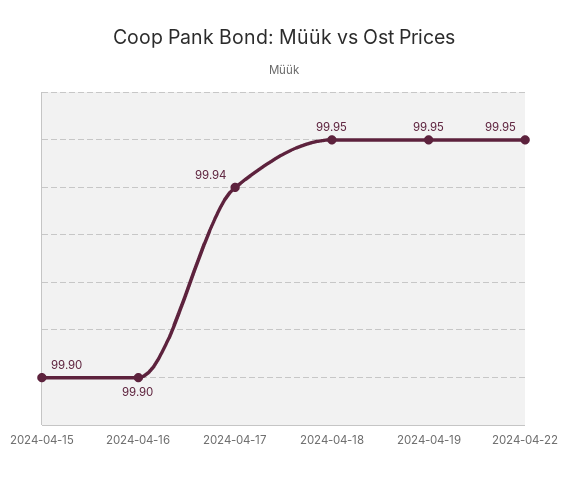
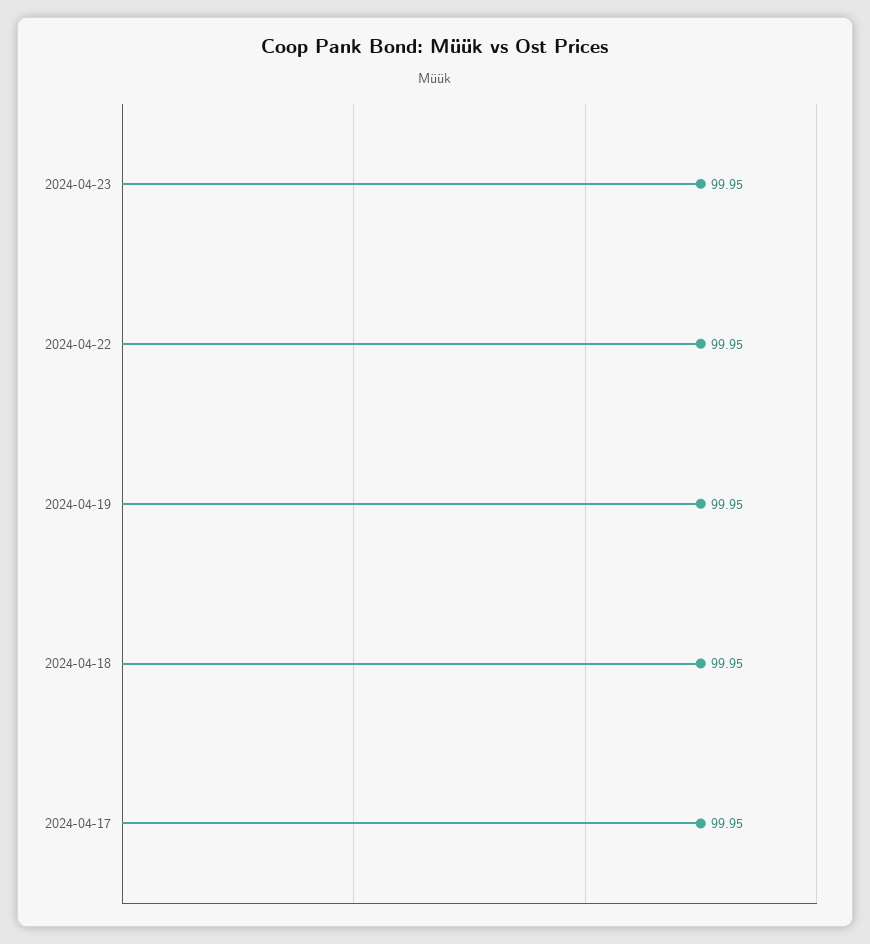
2024-04-15: 99.9 -> none
2024-04-16: 99.9 -> none
2024-04-17: 99.94 -> 99.95
2024-04-23: none -> 99.95

